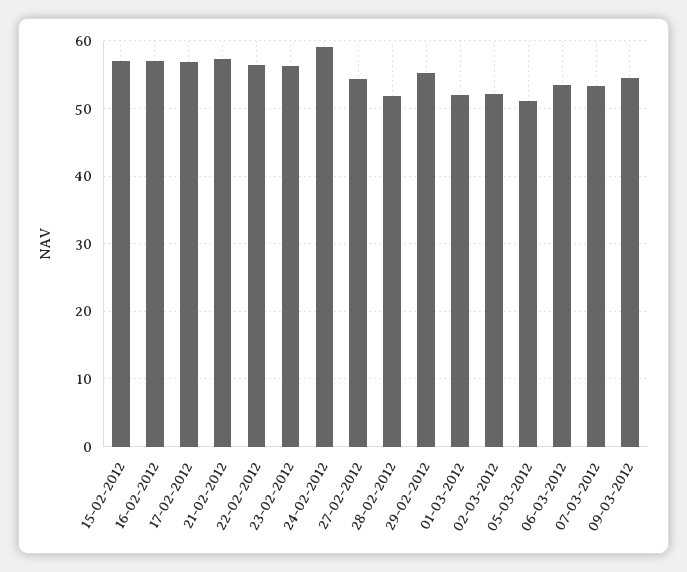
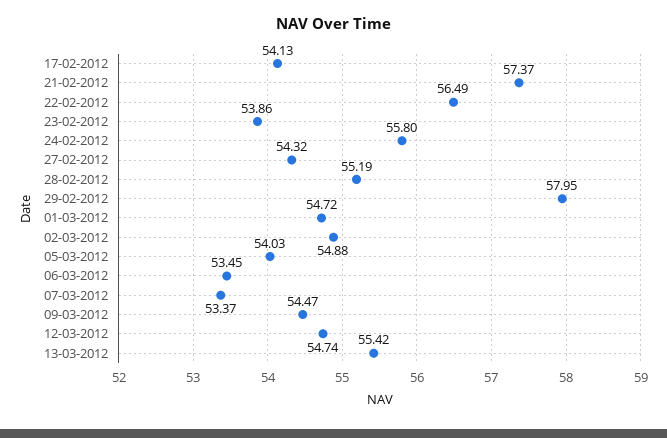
15-02-2012: 57 -> none
16-02-2012: 57 -> none
17-02-2012: 57 -> 54.13
23-02-2012: 56 -> 53.86
24-02-2012: 59 -> 55.8
28-02-2012: 52 -> 55.19
29-02-2012: 55 -> 57.95
01-03-2012: 52 -> 54.72
02-03-2012: 52 -> 54.88
05-03-2012: 51 -> 54.03
12-03-2012: none -> 54.74
13-03-2012: none -> 55.42

